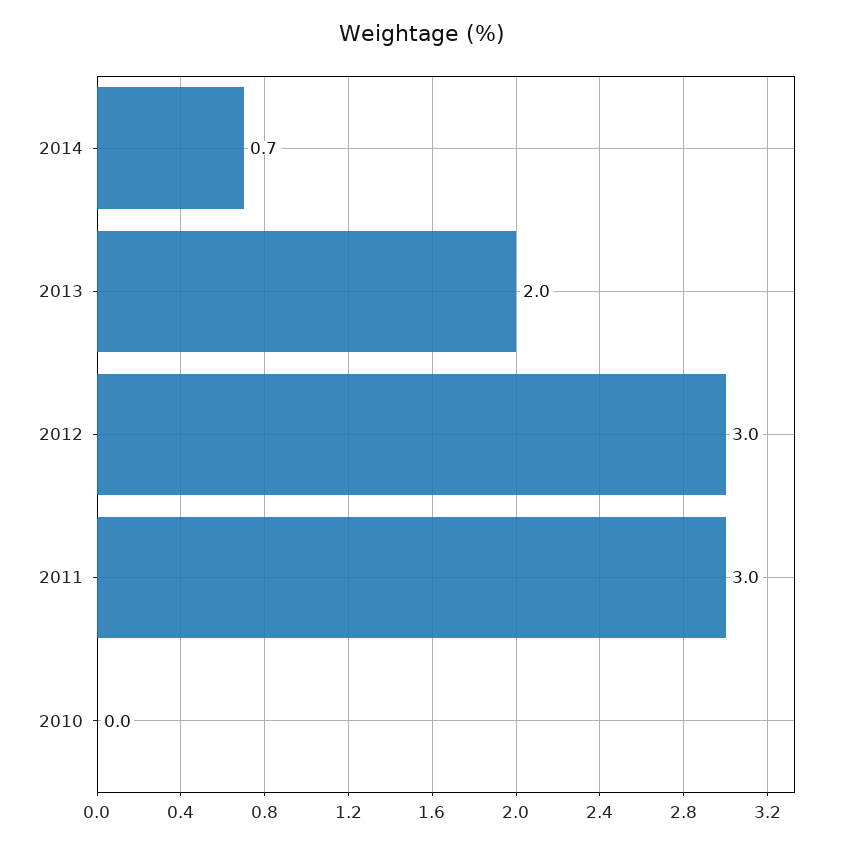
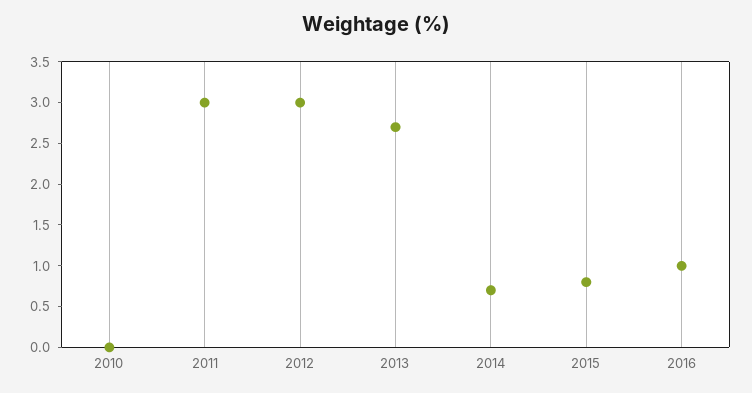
2013: 2 -> 2.7
2015: none -> 0.8
2016: none -> 1

